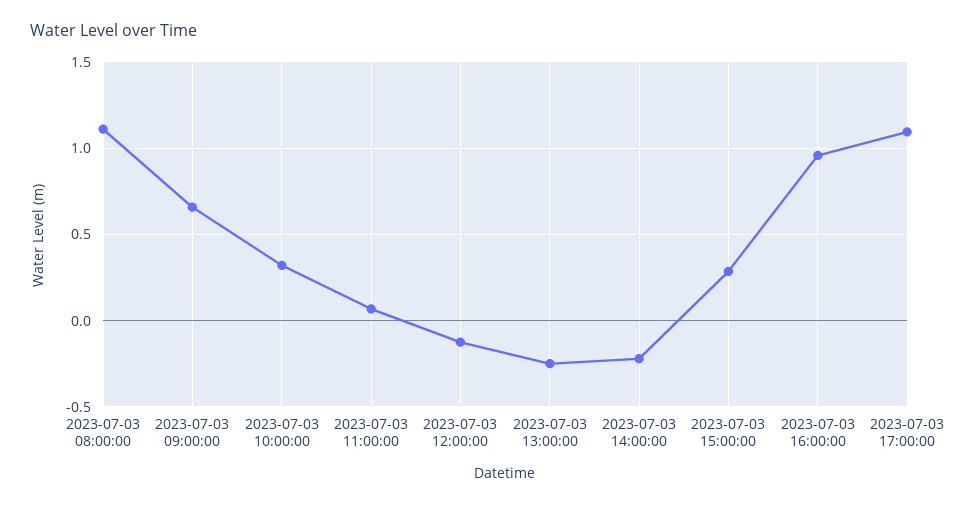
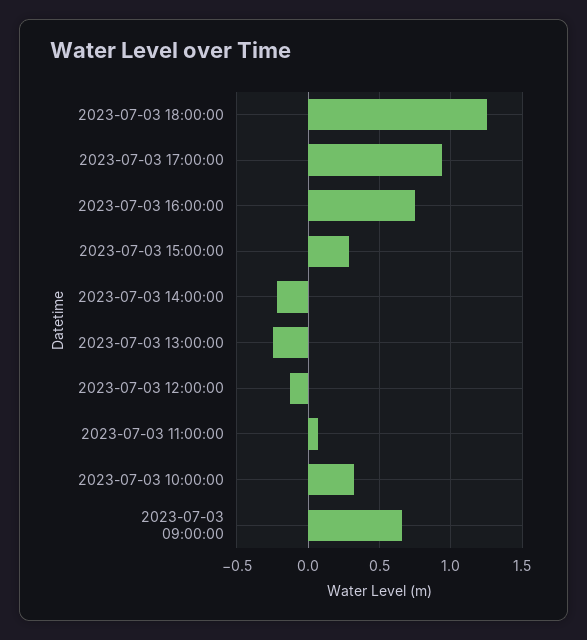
2023-07-03 08:00:00: 1.1 -> none
2023-07-03 16:00:00: 0.95 -> 0.75
2023-07-03 17:00:00: 1.1 -> 0.95
2023-07-03 18:00:00: none -> 1.25

